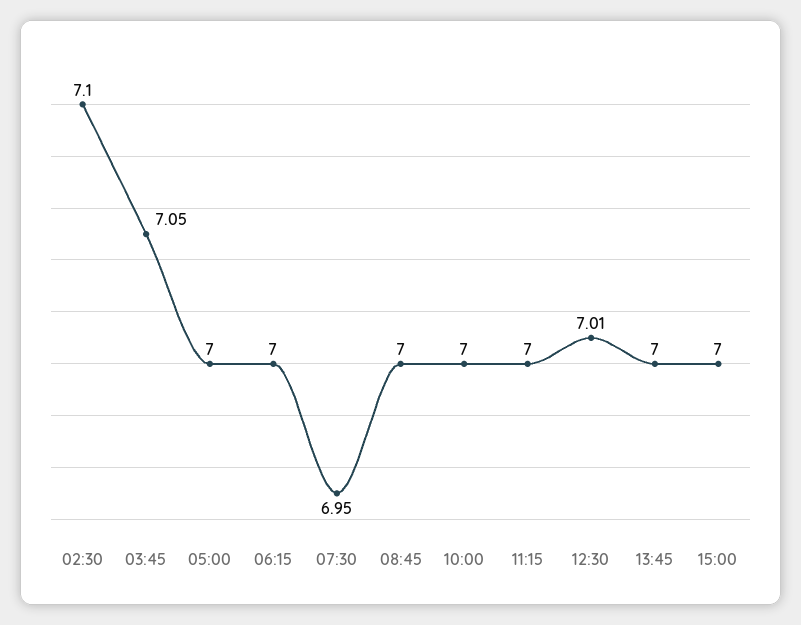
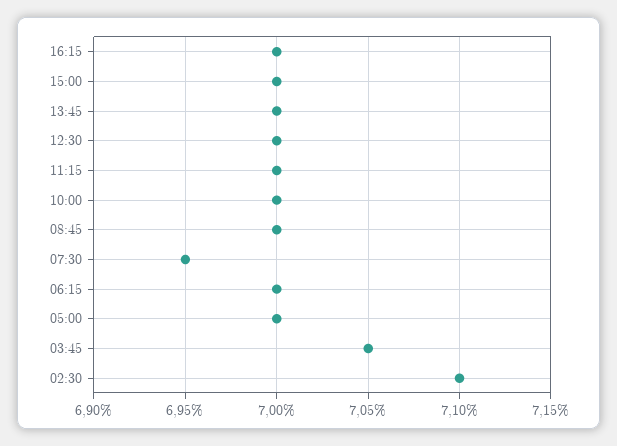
12:30: 7.01 -> 7
16:15: none -> 7

